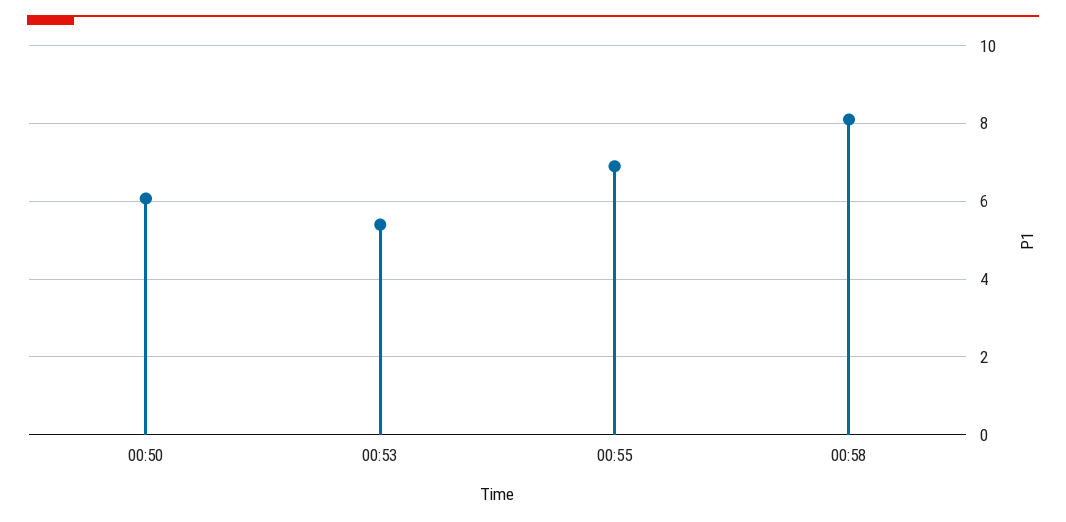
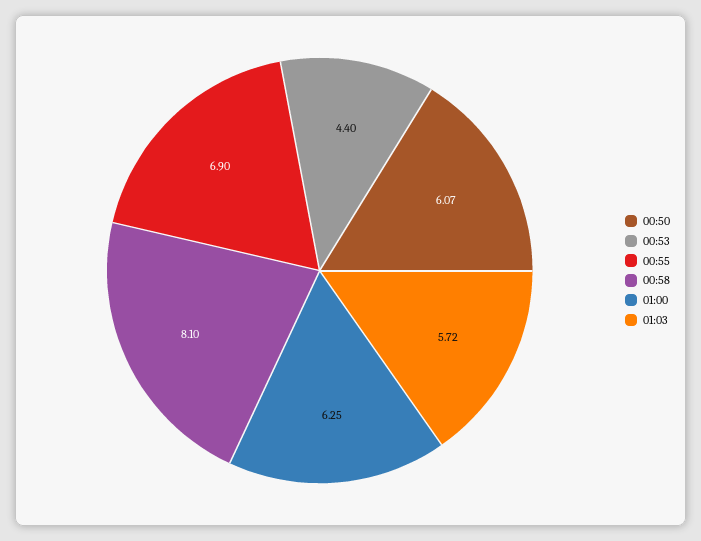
00:53: 5.4 -> 4.4
01:00: none -> 6.25
01:03: none -> 5.72

